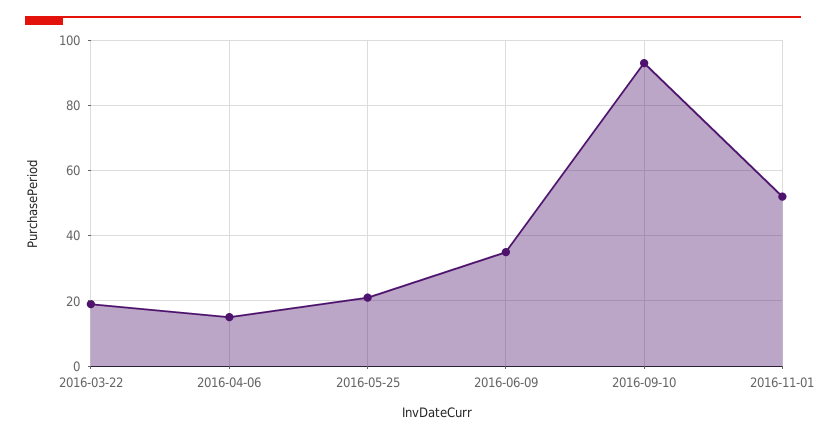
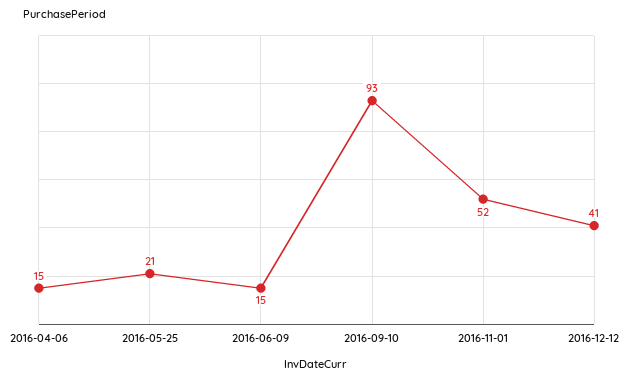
2016-03-22: 20 -> none
2016-06-09: 35 -> 15
2016-12-12: none -> 41

